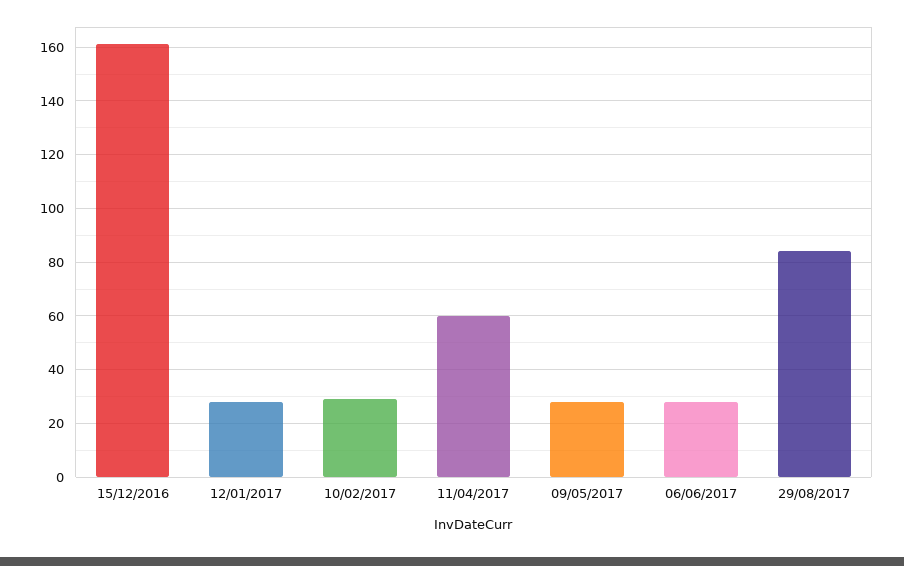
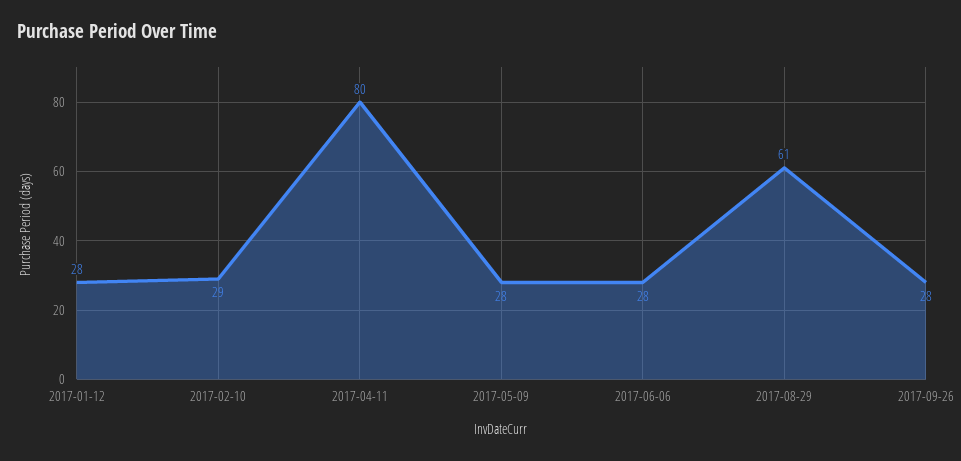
15/12/2016: 160 -> none
11/04/2017: 60 -> 80
29/08/2017: 85 -> 61
2017-09-26: none -> 28

